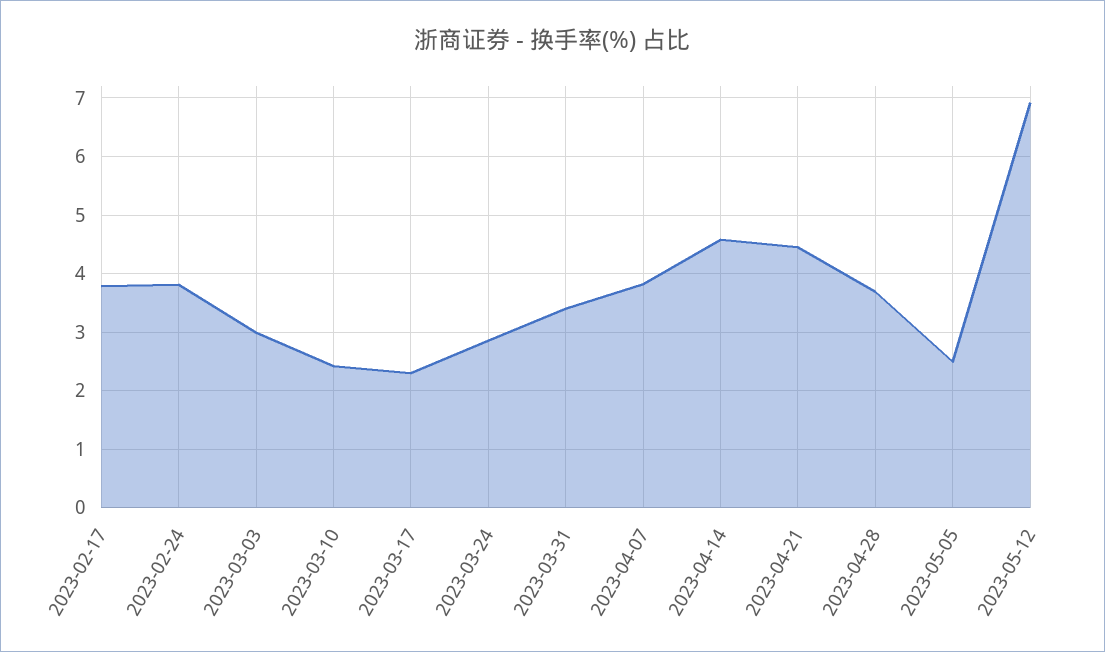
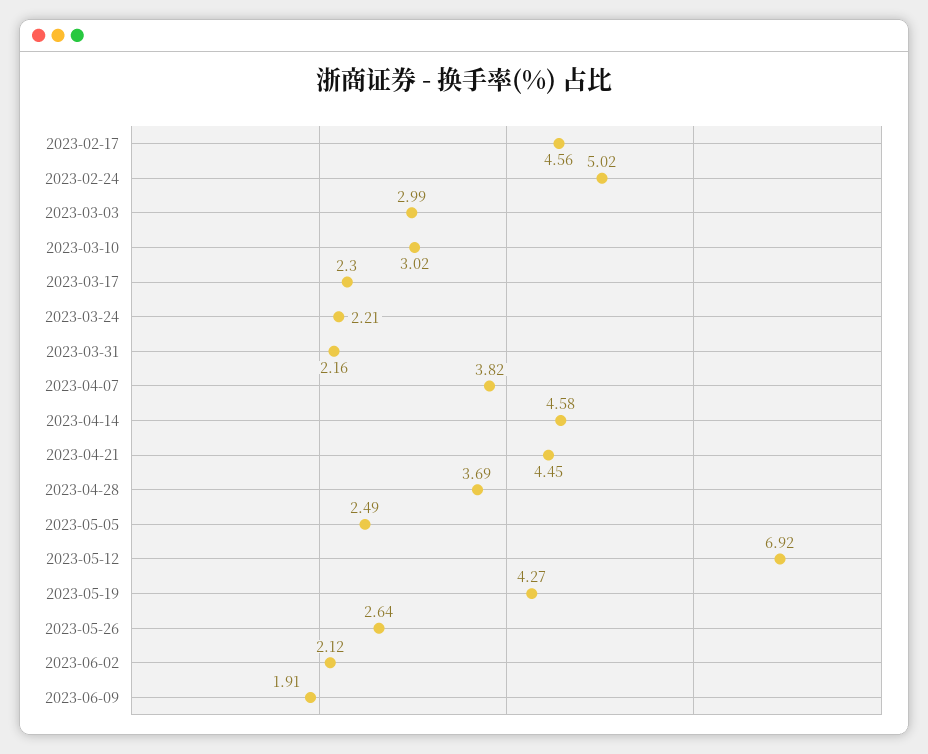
2023-02-17: 3.8 -> 4.56
2023-02-24: 3.8 -> 5.02
2023-03-10: 2.4 -> 3.02
2023-03-24: 2.8 -> 2.21
2023-03-31: 3.4 -> 2.16
2023-05-19: none -> 4.27
2023-05-26: none -> 2.64
2023-06-02: none -> 2.12
2023-06-09: none -> 1.91

